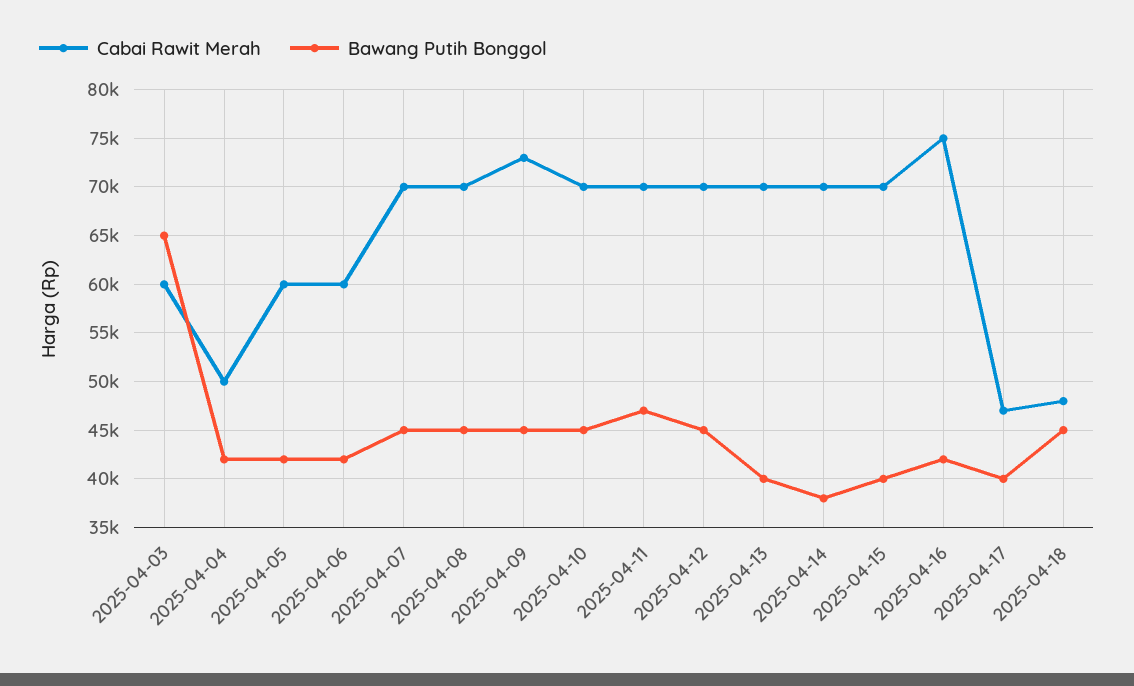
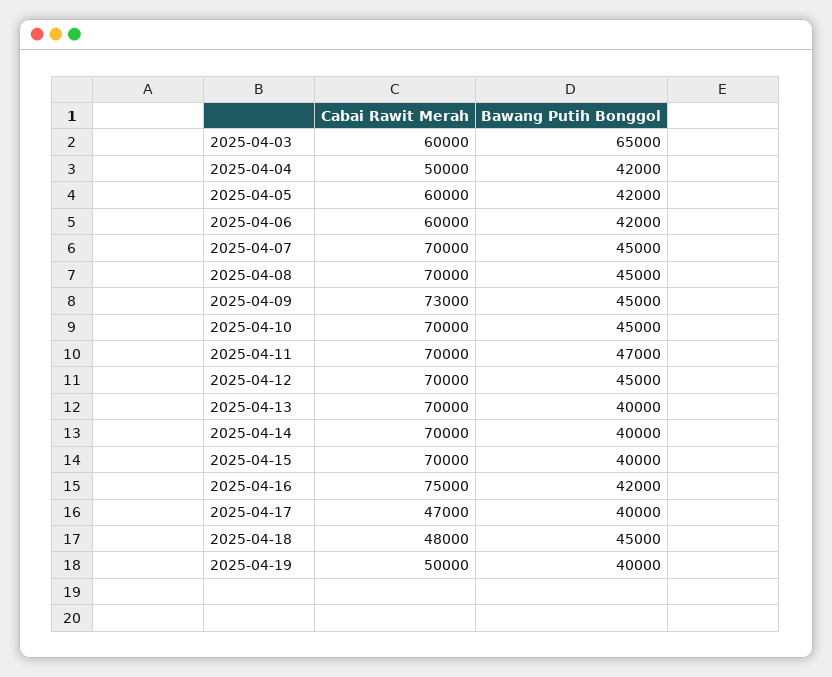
Bawang Putih Bonggol, 2025-04-14: 38000 -> 40000
Cabai Rawit Merah, 2025-04-19: none -> 50000
Bawang Putih Bonggol, 2025-04-19: none -> 40000

